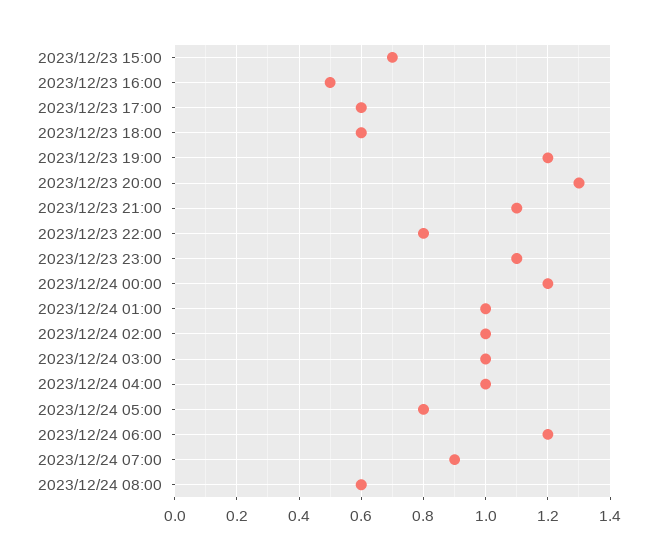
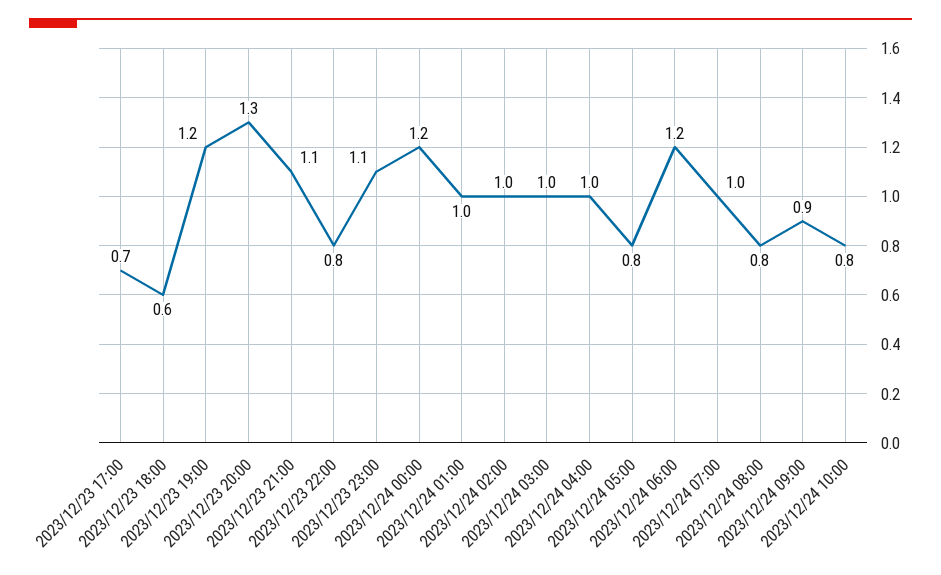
2023/12/23 15:00: 0.7 -> none
2023/12/23 16:00: 0.5 -> none
2023/12/23 17:00: 0.6 -> 0.7
2023/12/24 07:00: 0.9 -> 1
2023/12/24 08:00: 0.6 -> 0.8
2023/12/24 09:00: none -> 0.9
2023/12/24 10:00: none -> 0.8

